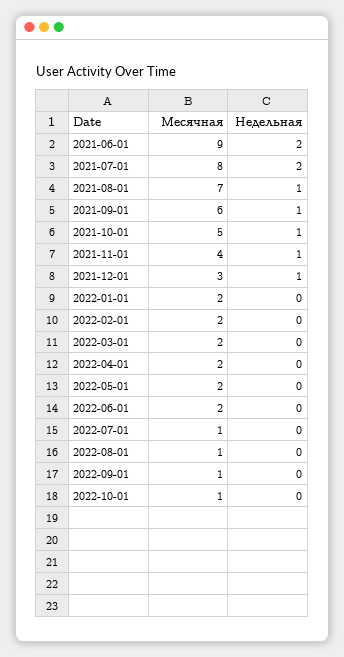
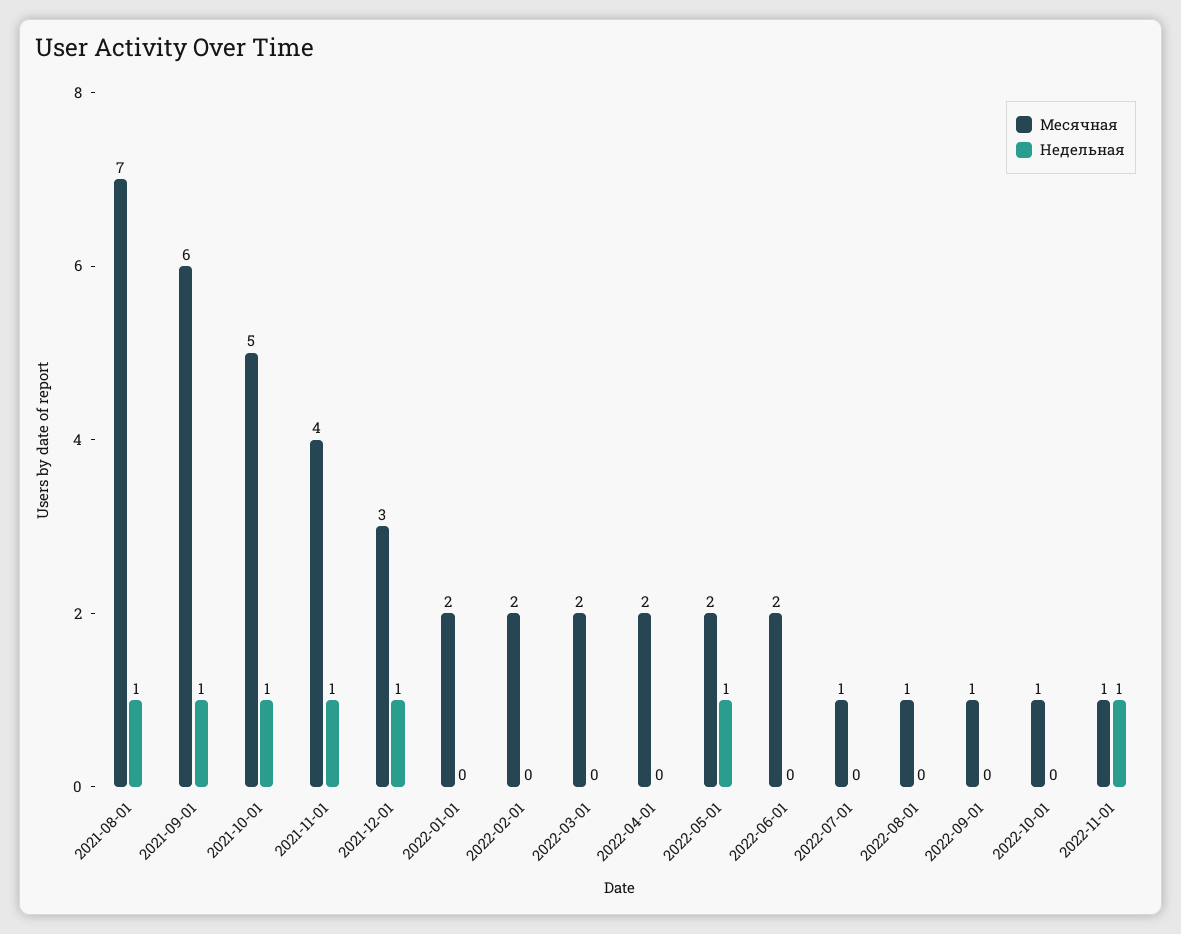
Месячная, 2021-06-01: 9 -> none
Недельная, 2021-06-01: 2 -> none
Месячная, 2021-07-01: 8 -> none
Недельная, 2021-07-01: 2 -> none
Недельная, 2022-05-01: 0 -> 1
Месячная, 2022-11-01: none -> 1
Недельная, 2022-11-01: none -> 1

